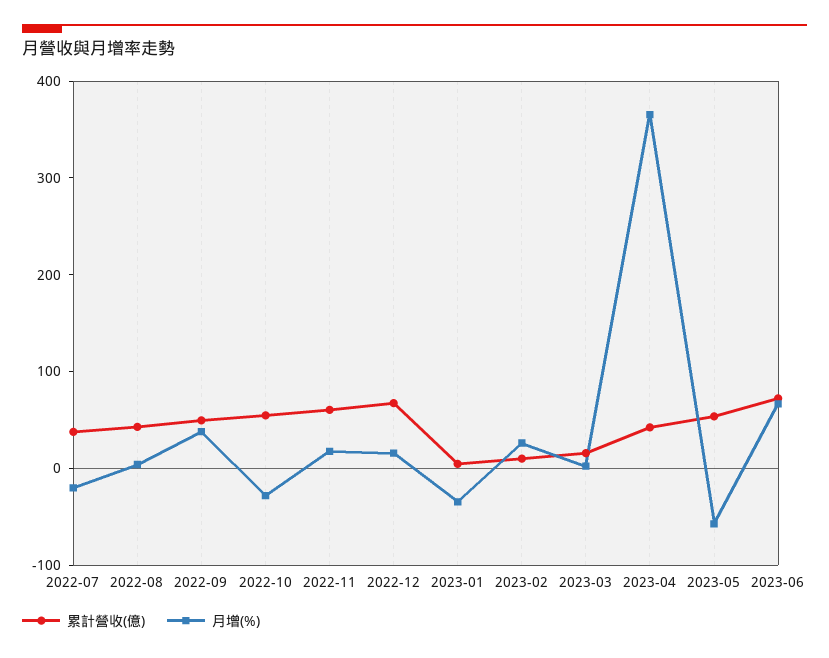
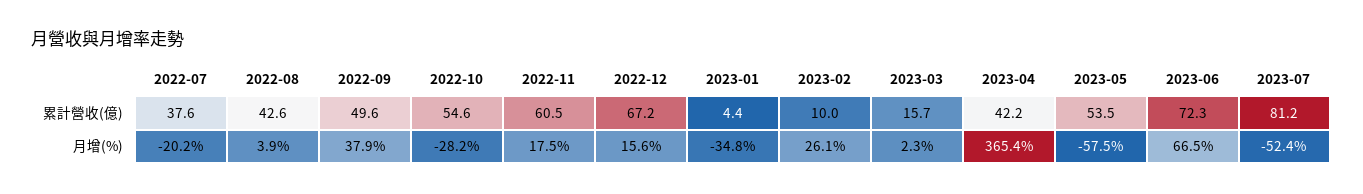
累計營收(億), 2023-07: none -> 81.2
月增(%), 2023-07: none -> -52.4

